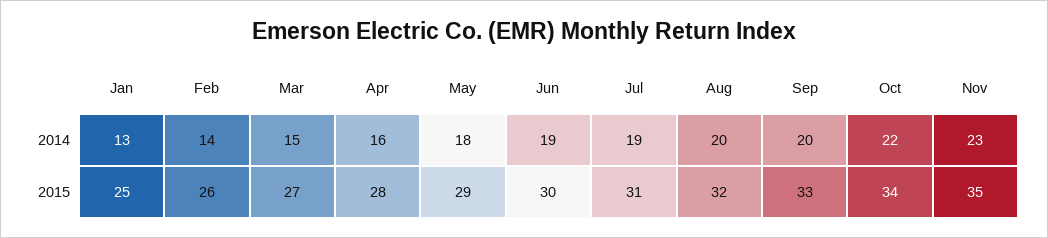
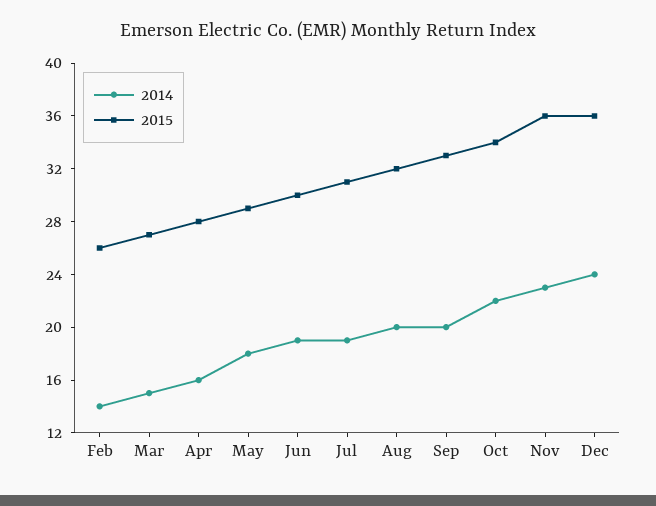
2014, Jan: 13 -> none
2015, Jan: 25 -> none
2015, Nov: 35 -> 36
2014, Dec: none -> 24
2015, Dec: none -> 36

